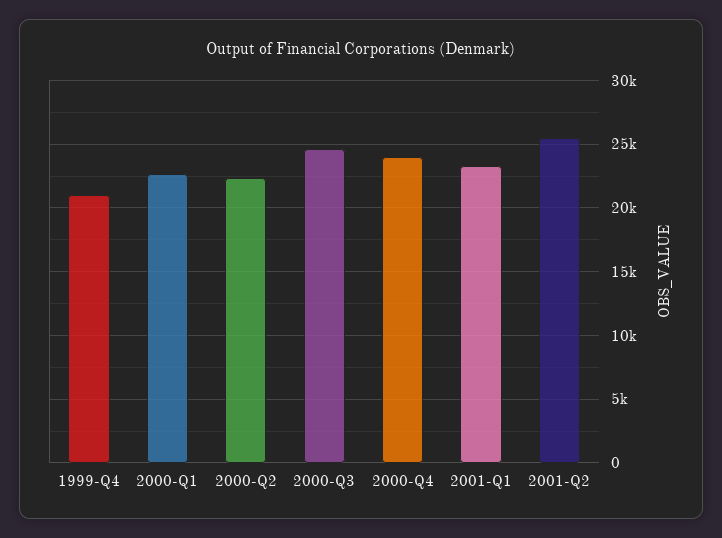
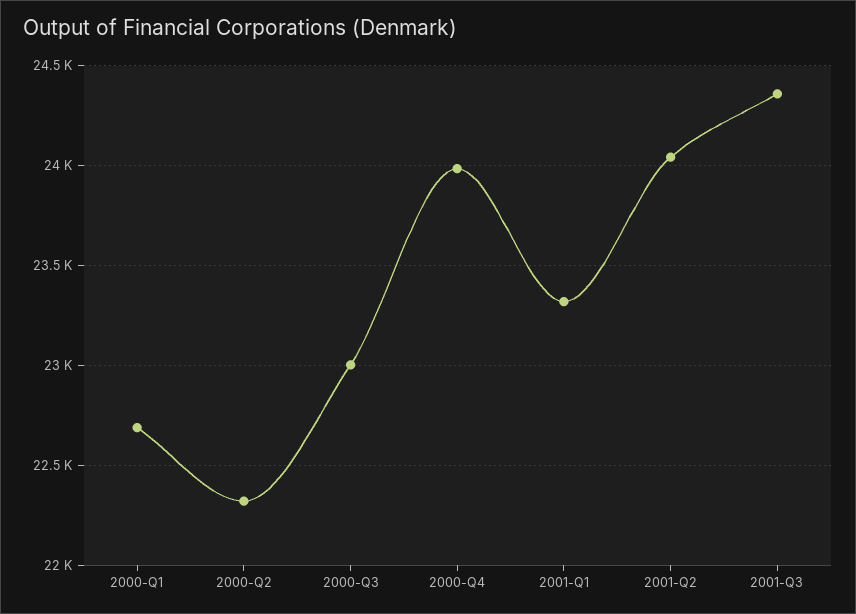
1999-Q4: 21000 -> none
2000-Q3: 24500 -> 23000
2001-Q2: 25500 -> 24050
2001-Q3: none -> 24350

